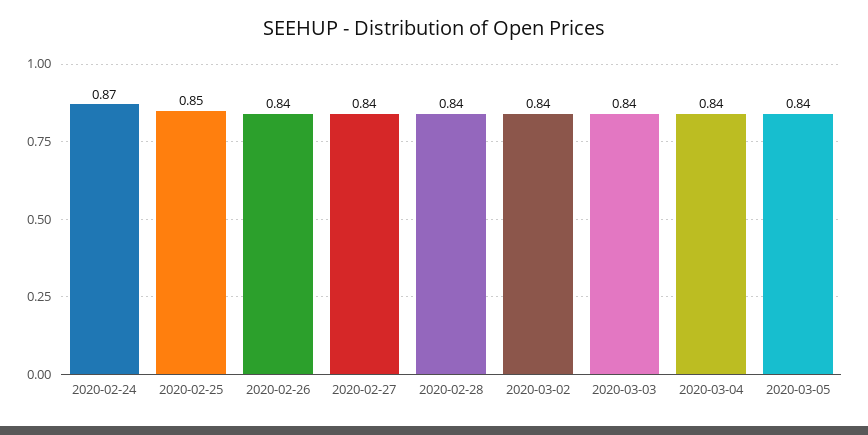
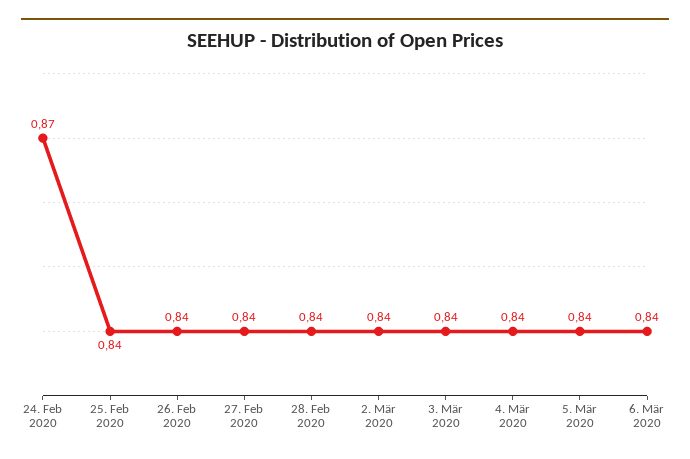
2020-02-25: 0.85 -> 0.84
6. Mär 2020: none -> 0.84

